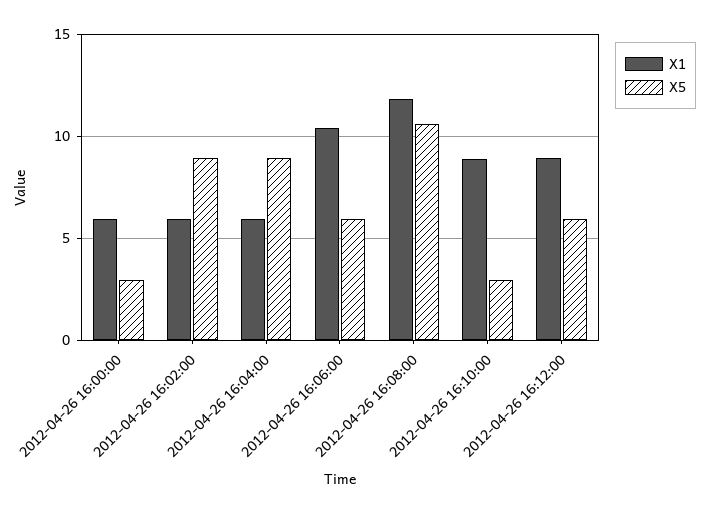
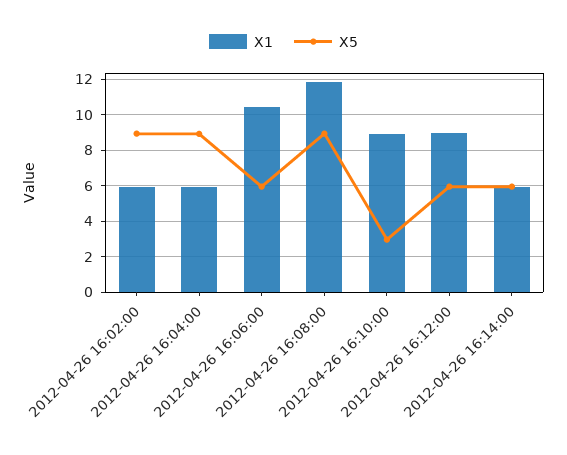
X1, 2012-04-26 16:00:00: 6 -> none
X5, 2012-04-26 16:00:00: 3 -> none
X5, 2012-04-26 16:08:00: 10.5 -> 9
X1, 2012-04-26 16:14:00: none -> 6
X5, 2012-04-26 16:14:00: none -> 6

